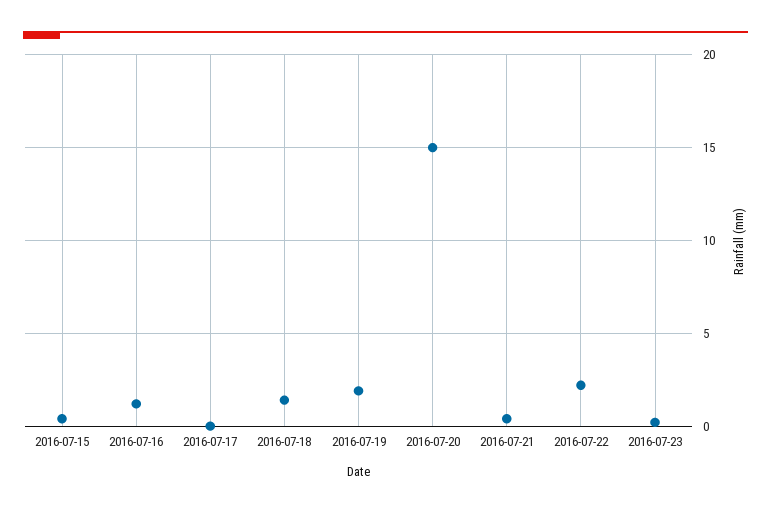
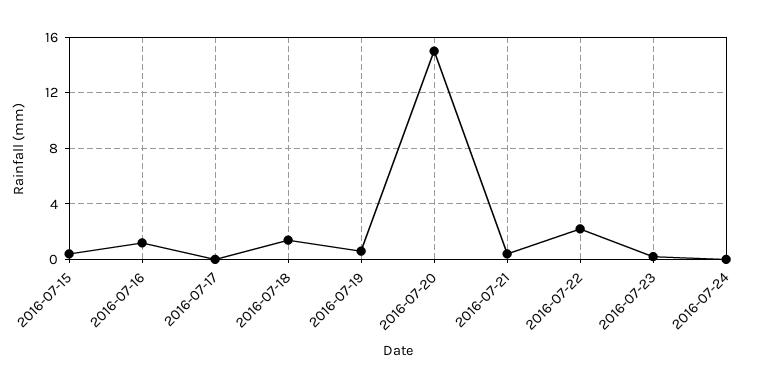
2016-07-19: 2 -> 0.5
2016-07-24: none -> 0

